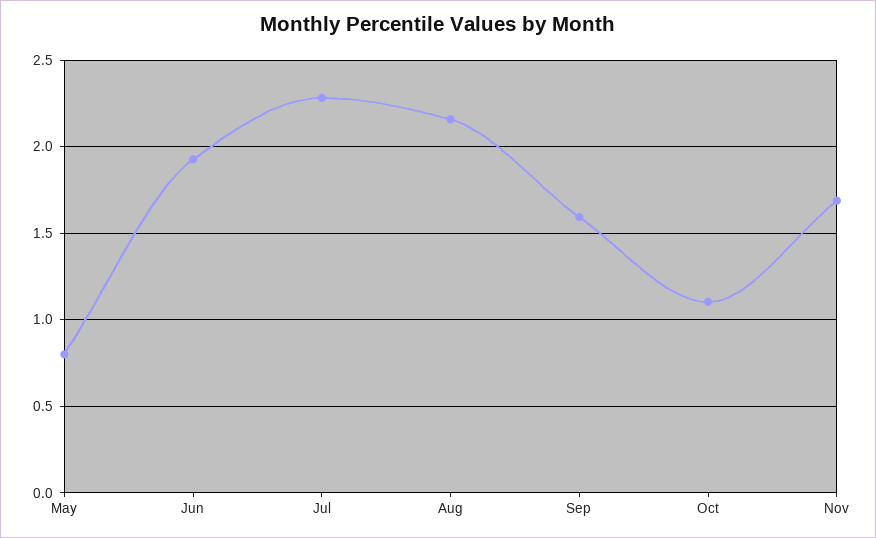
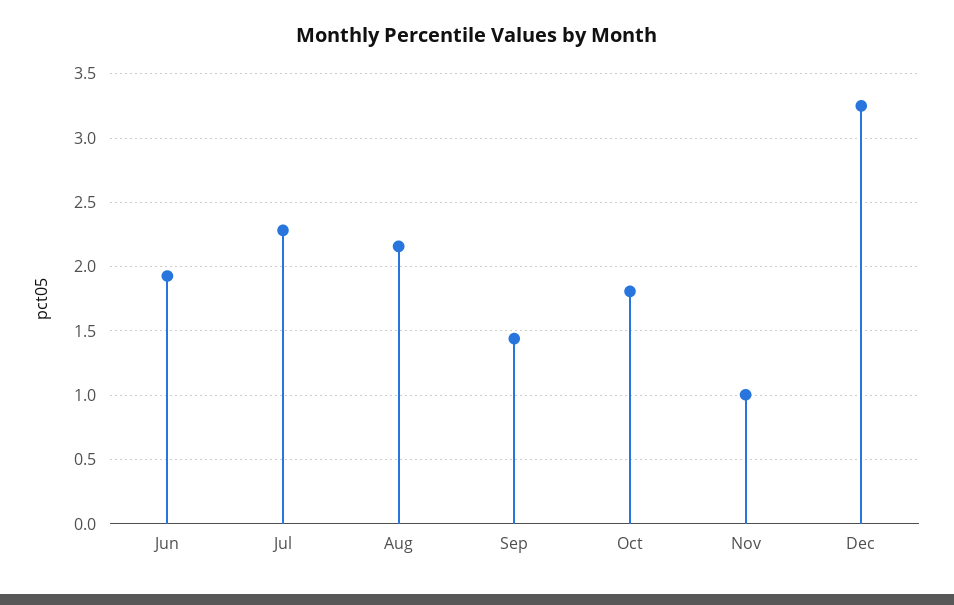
May: 0.8 -> none
Sep: 1.6 -> 1.45
Oct: 1.1 -> 1.8
Nov: 1.7 -> 1
Dec: none -> 3.25

